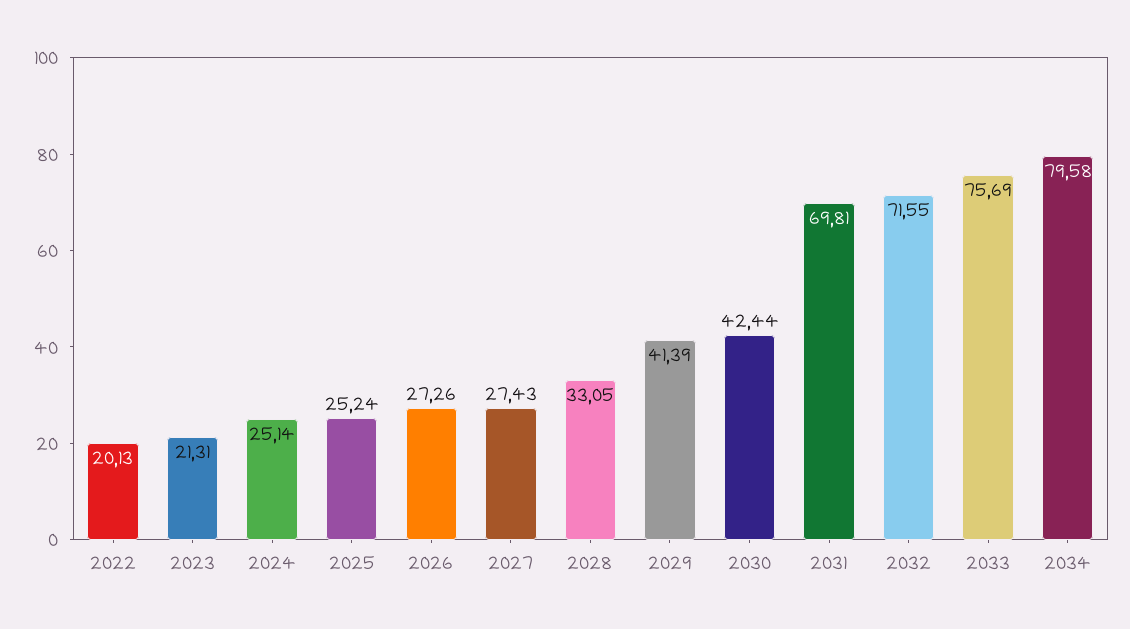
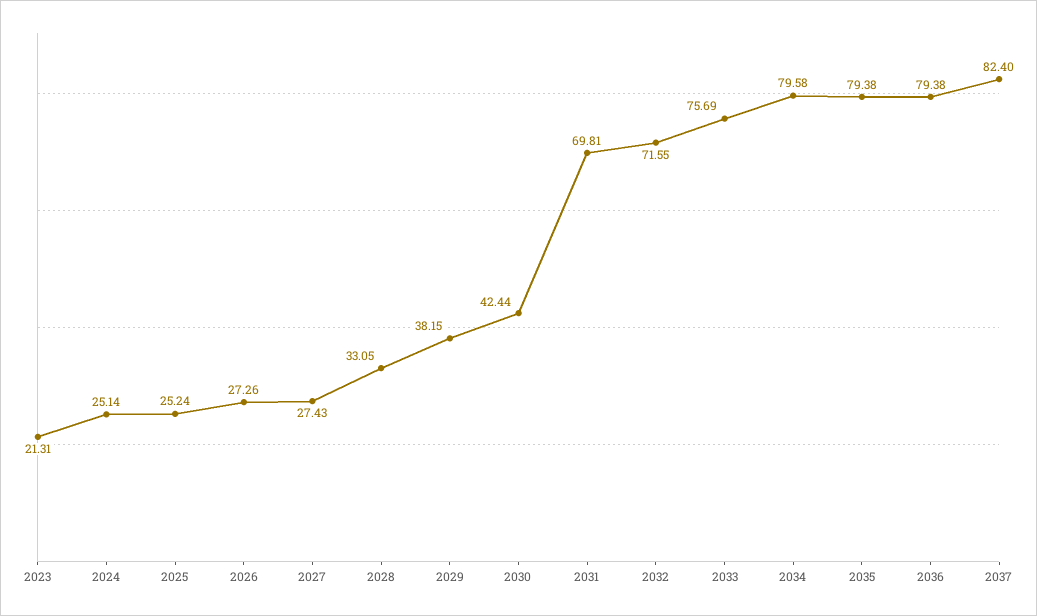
2022: 20.13 -> none
2029: 41.39 -> 38.15
2035: none -> 79.38
2036: none -> 79.38
2037: none -> 82.4

